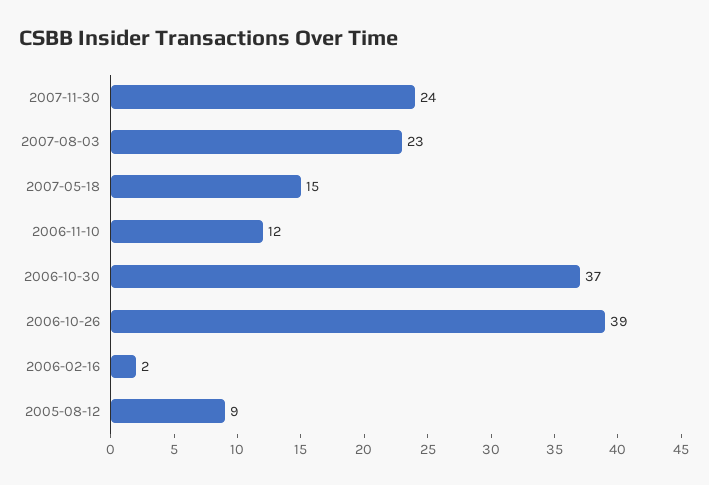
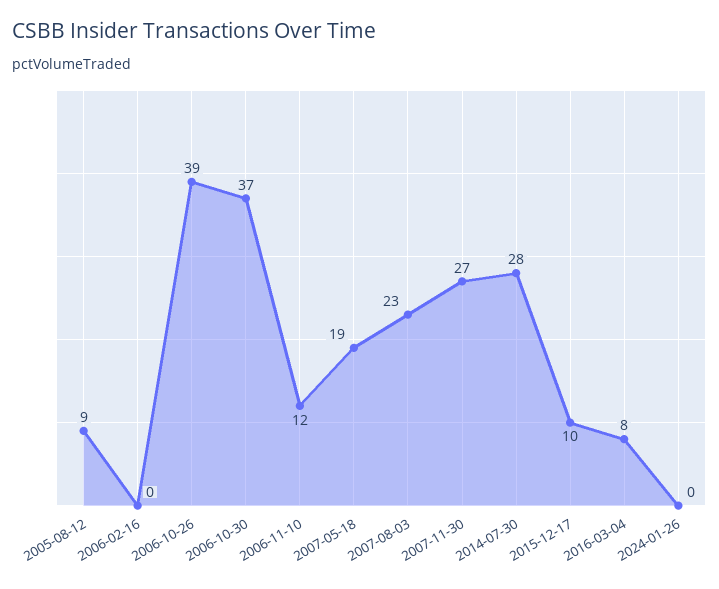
2007-11-30: 24 -> 27
2007-05-18: 15 -> 19
2006-02-16: 2 -> 0
2014-07-30: none -> 28
2015-12-17: none -> 10
2016-03-04: none -> 8
2024-01-26: none -> 0

